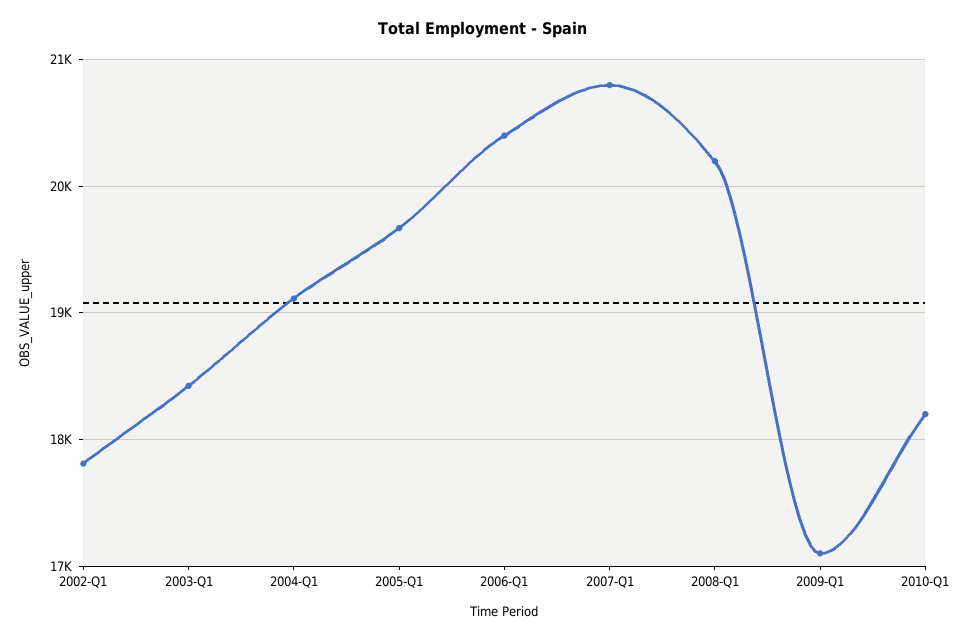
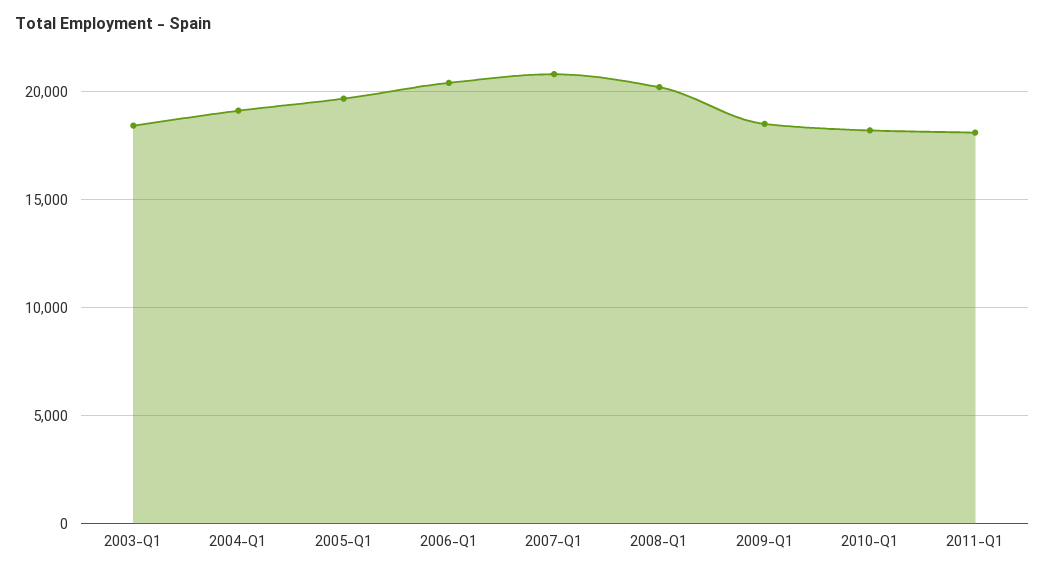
2002-Q1: 17800 -> none
2009-Q1: 17100 -> 18500
2011-Q1: none -> 18000

